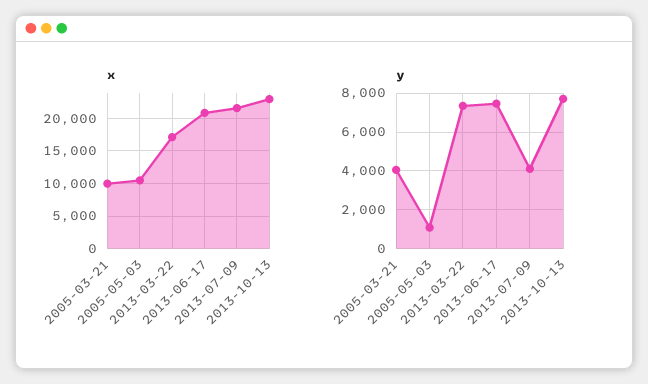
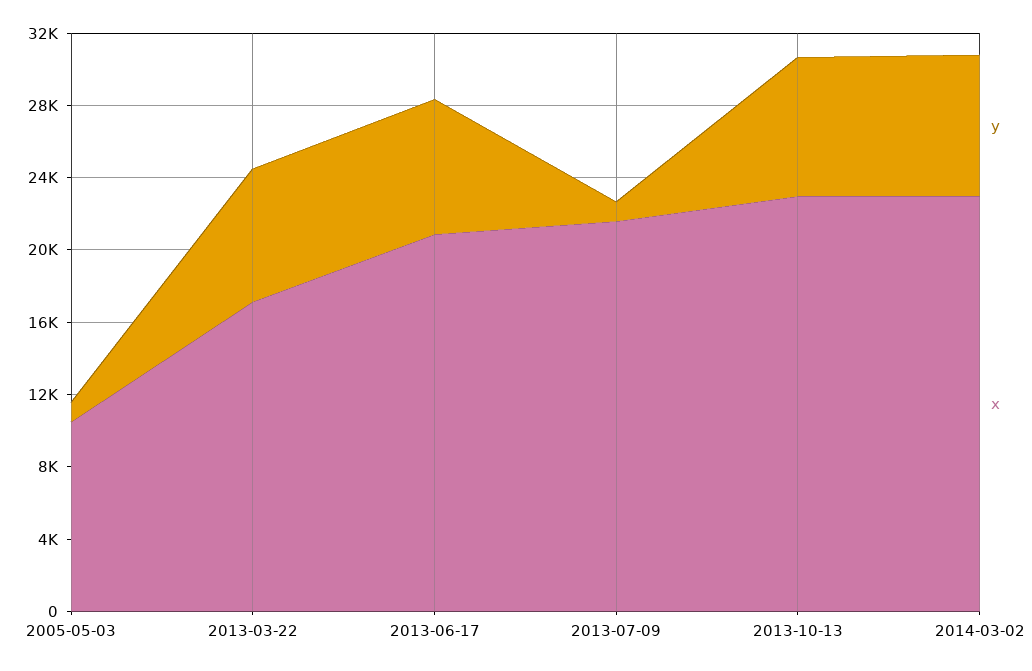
x, 2005-03-21: 10000 -> none
y, 2005-03-21: 4000 -> none
y, 2013-07-09: 4000 -> 1000
y, 2014-03-02: none -> 8000
x, 2014-03-02: none -> 23000

